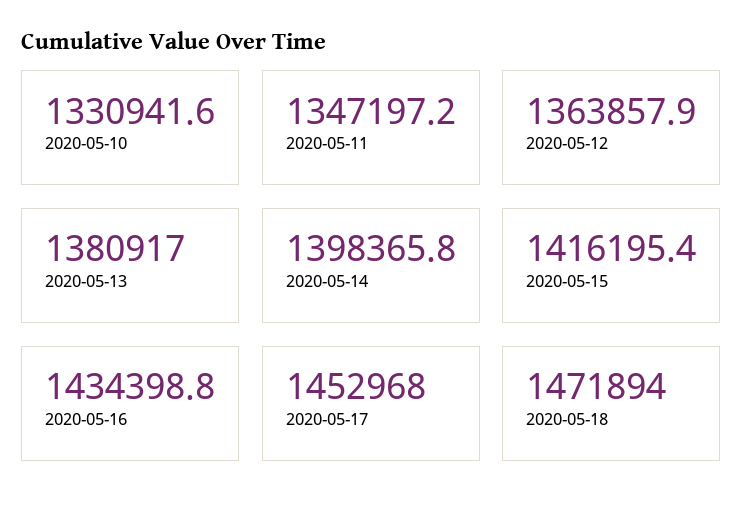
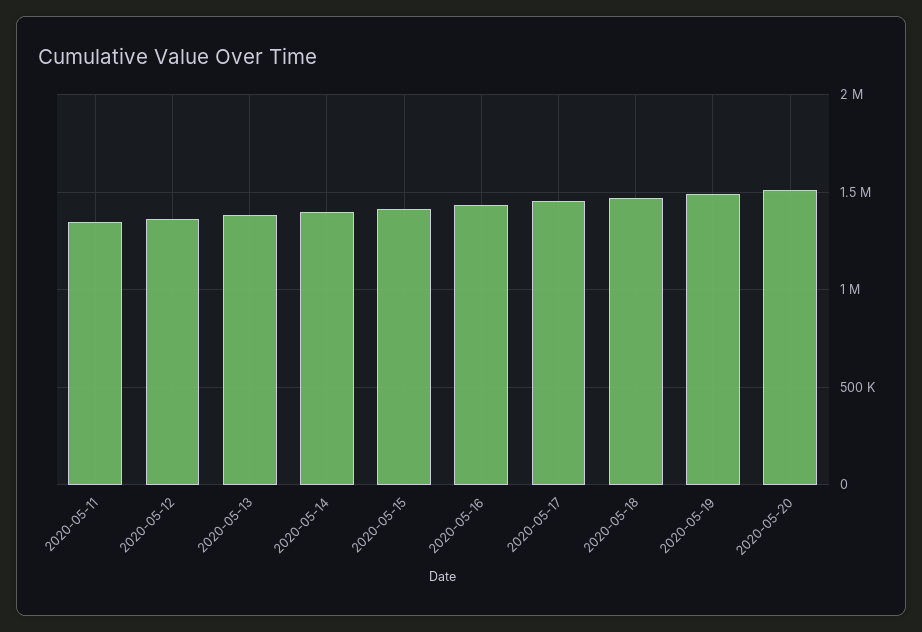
2020-05-10: 1330941.6 -> none
2020-05-19: none -> 1500000
2020-05-20: none -> 1500000

